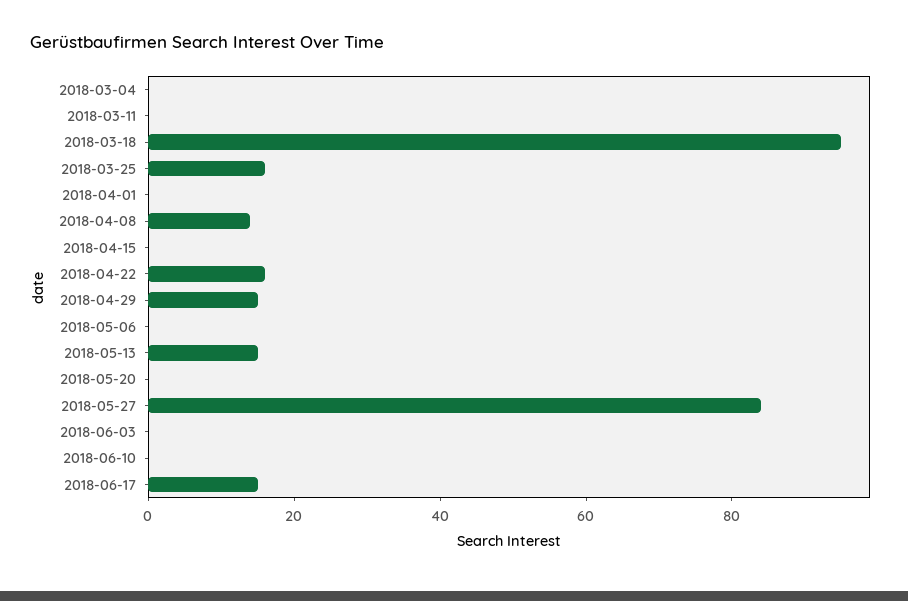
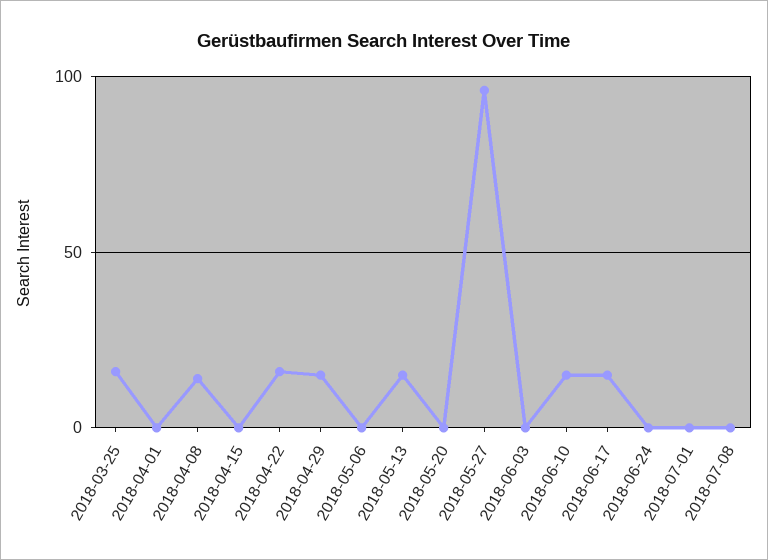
2018-03-04: 0 -> none
2018-03-11: 0 -> none
2018-03-18: 95 -> none
2018-05-27: 85 -> 95
2018-06-10: 0 -> 15
2018-06-24: none -> 0
2018-07-01: none -> 0
2018-07-08: none -> 0

